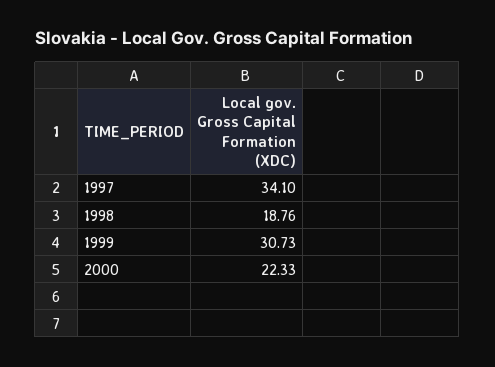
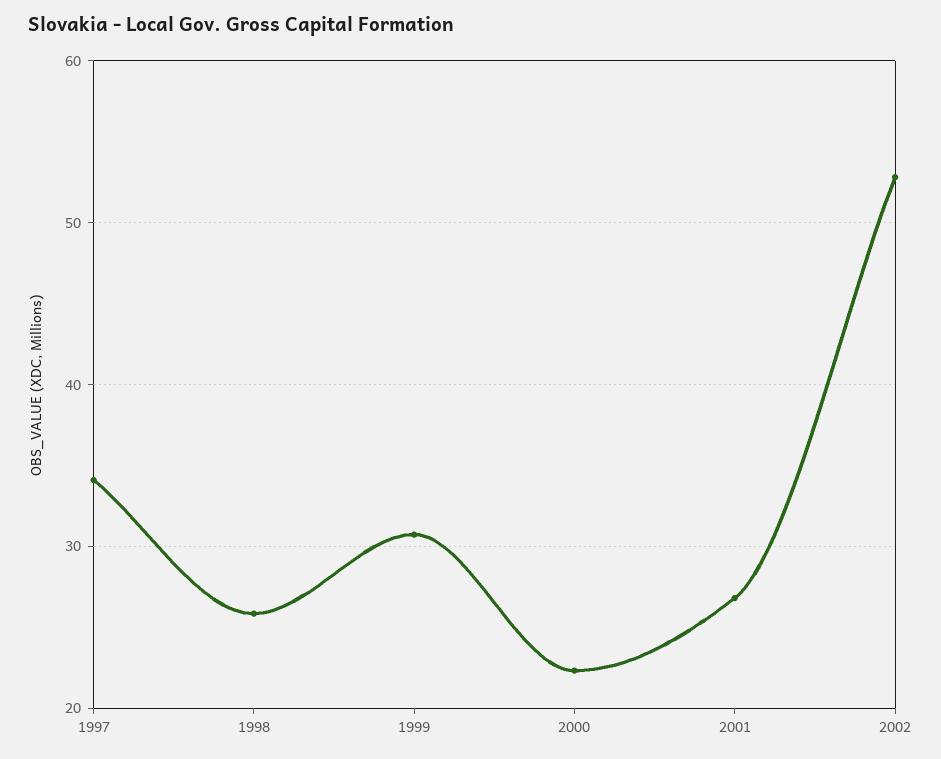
1998: 18.76 -> 26
2001: none -> 27
2002: none -> 53

